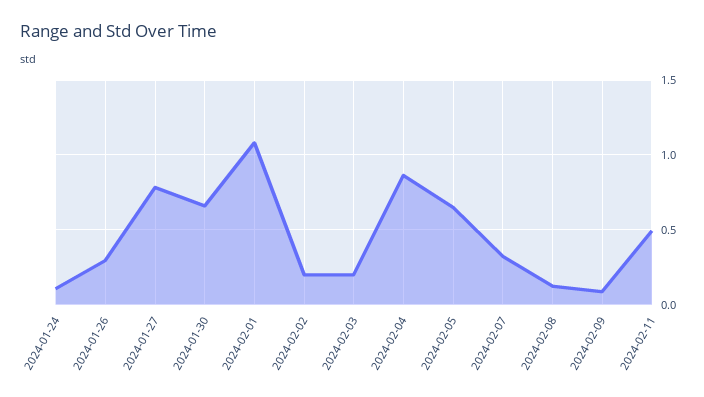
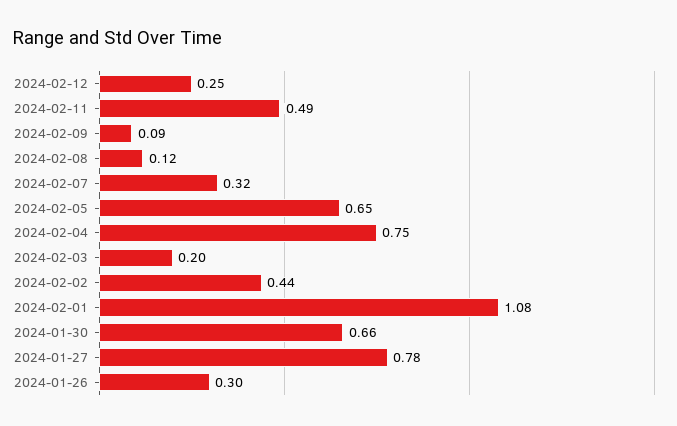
2024-01-24: 0.1 -> none
2024-02-02: 0.2 -> 0.44
2024-02-04: 0.85 -> 0.75
2024-02-12: none -> 0.25

